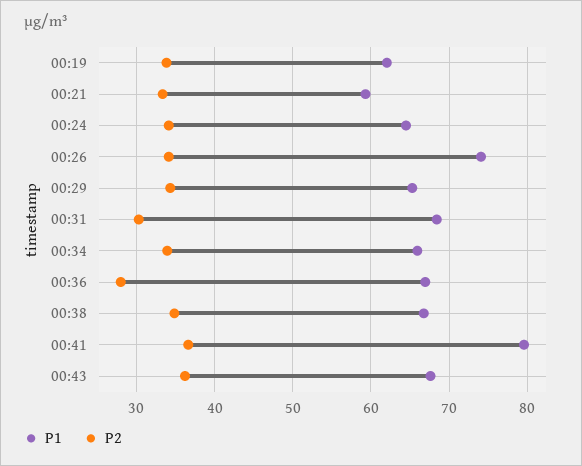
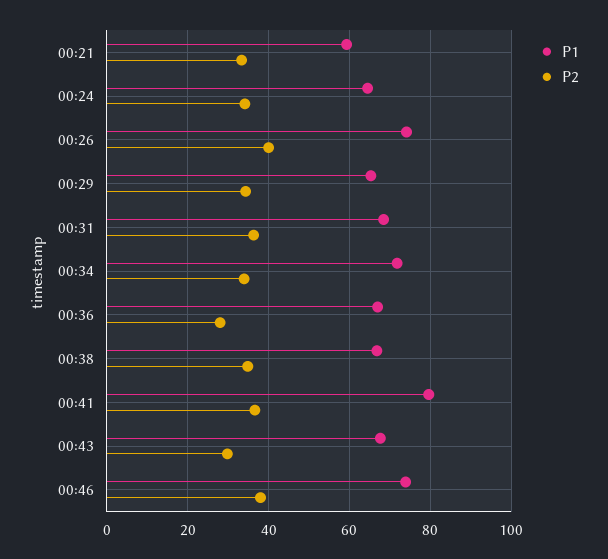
P1, 00:19: 62 -> none
P2, 00:19: 34 -> none
P2, 00:26: 34 -> 40
P2, 00:31: 30 -> 36
P1, 00:34: 66 -> 72
P2, 00:43: 36 -> 30
P1, 00:46: none -> 74
P2, 00:46: none -> 38

